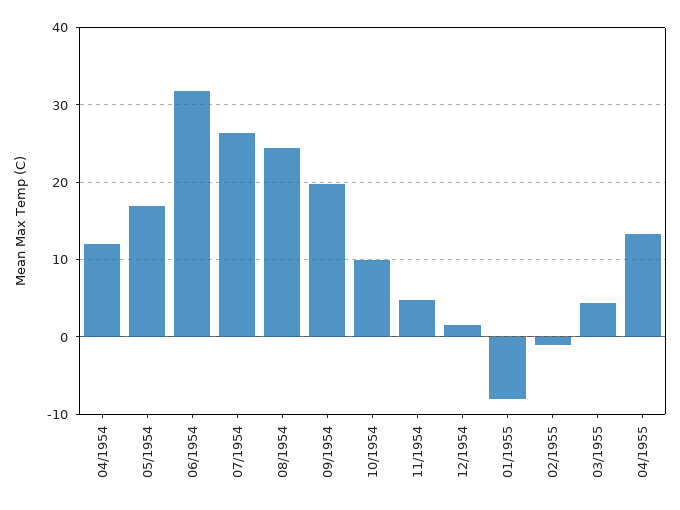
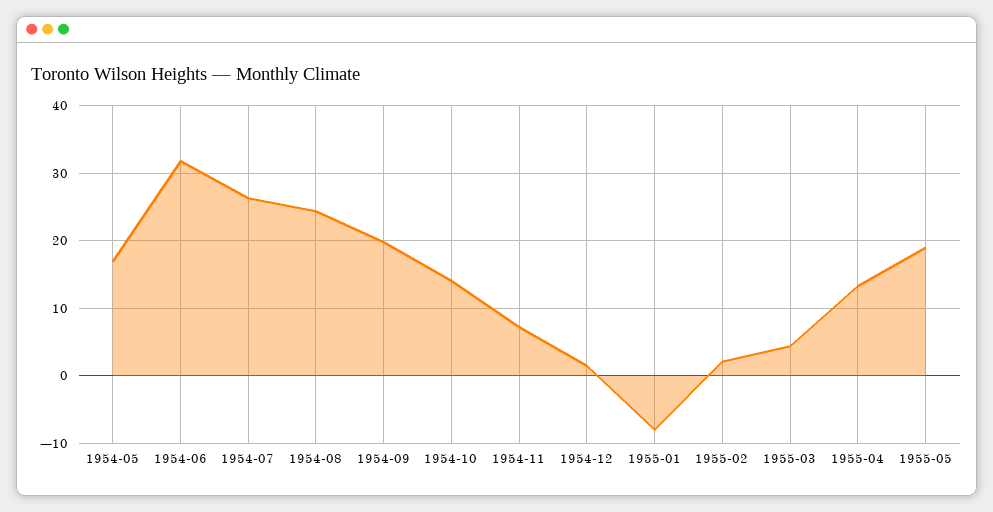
04/1954: 12 -> none
10/1954: 10 -> 14
11/1954: 5 -> 7
02/1955: -1 -> 2
1955-05: none -> 19

